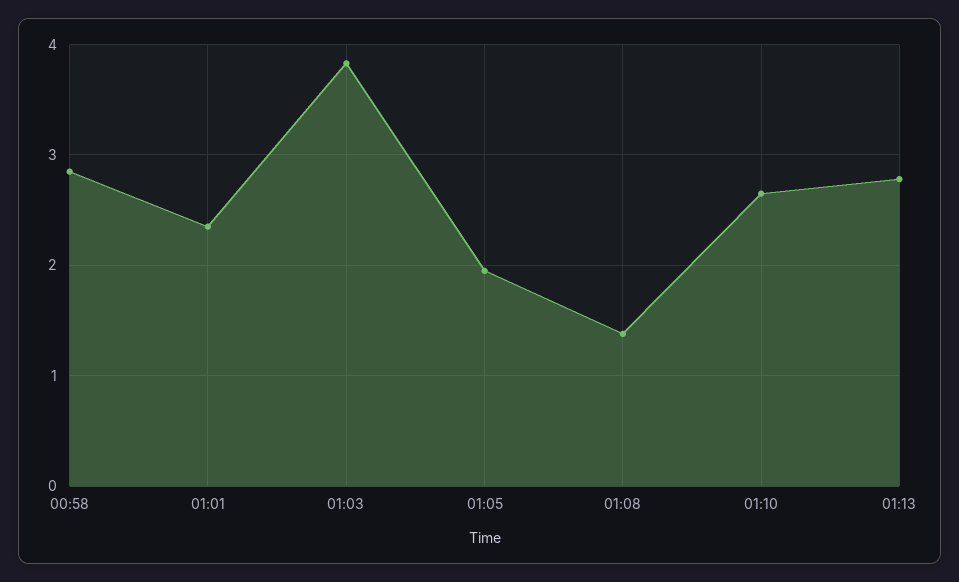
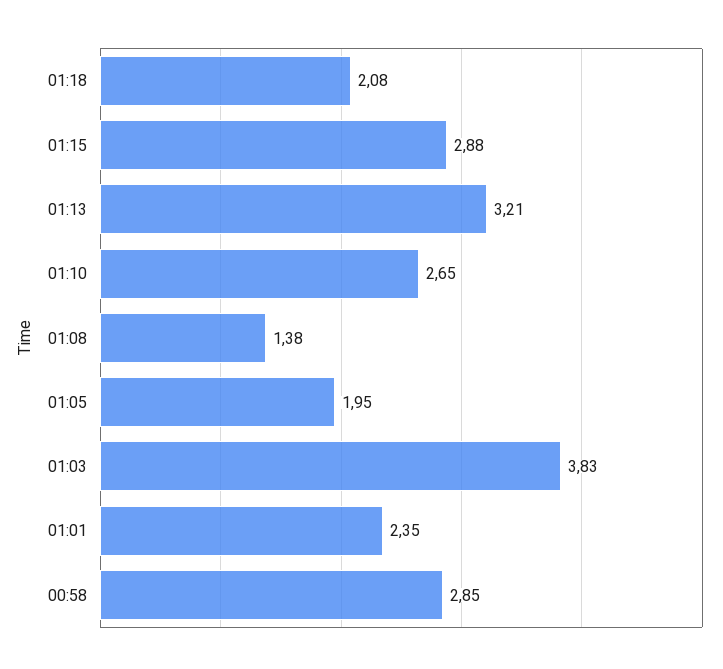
01:13: 2.8 -> 3.21
01:18: none -> 2.08
01:15: none -> 2.88

